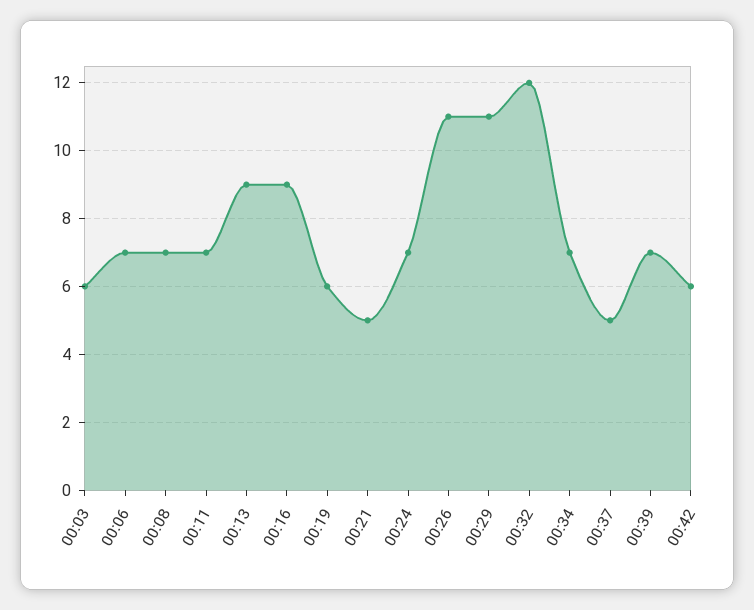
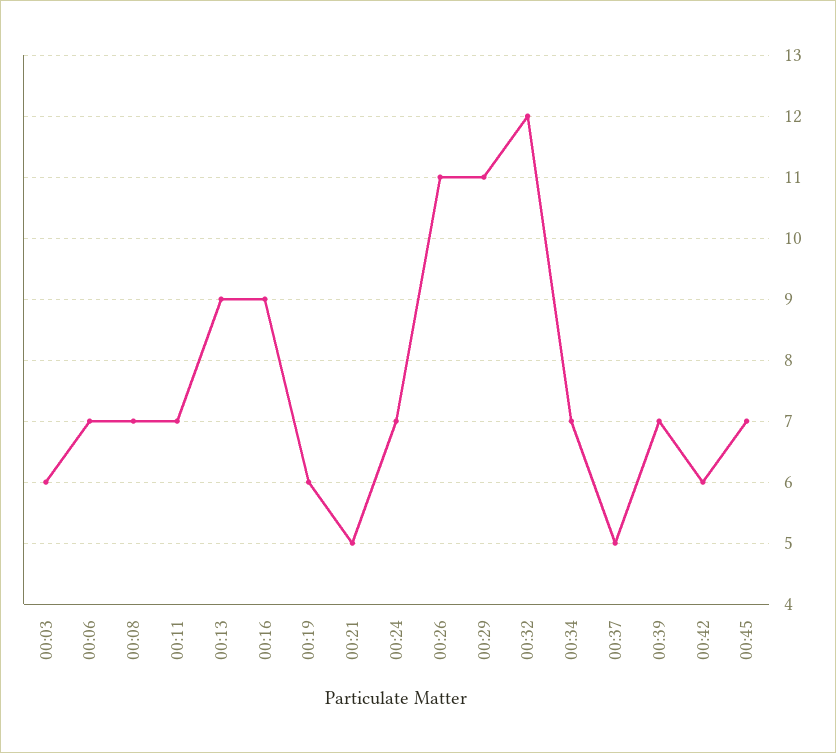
00:45: none -> 7

